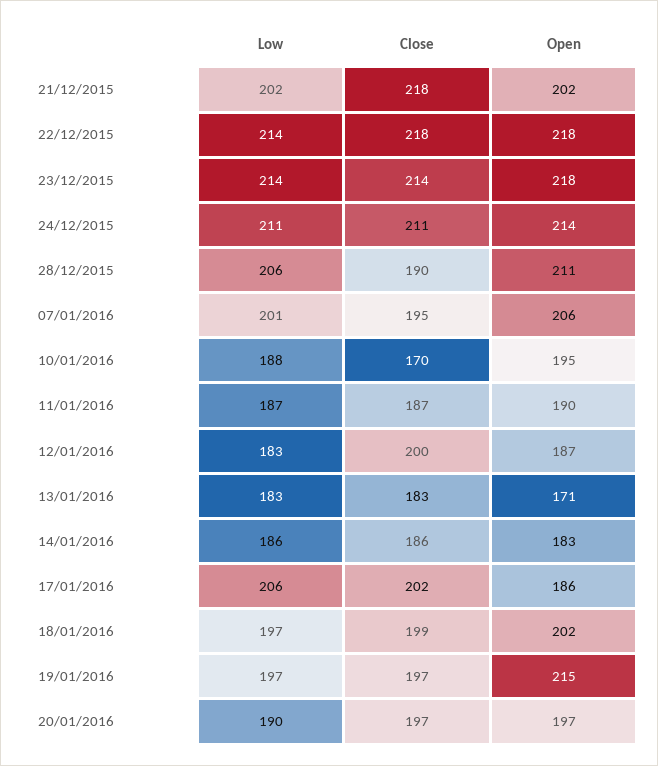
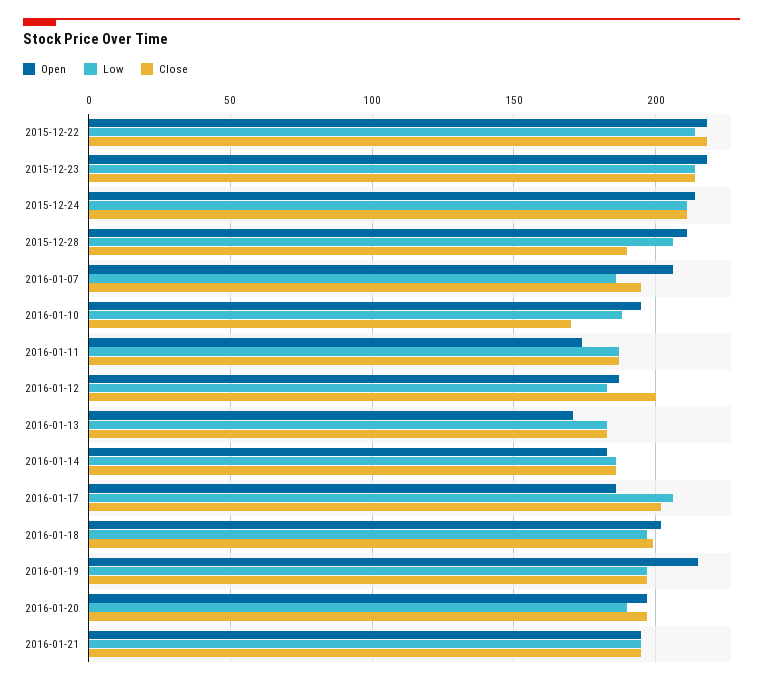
Low, 21/12/2015: 202 -> none
Close, 21/12/2015: 218 -> none
Open, 21/12/2015: 202 -> none
Low, 07/01/2016: 201 -> 185
Open, 11/01/2016: 190 -> 175
Open, 2016-01-21: none -> 195
Low, 2016-01-21: none -> 195
Close, 2016-01-21: none -> 195

